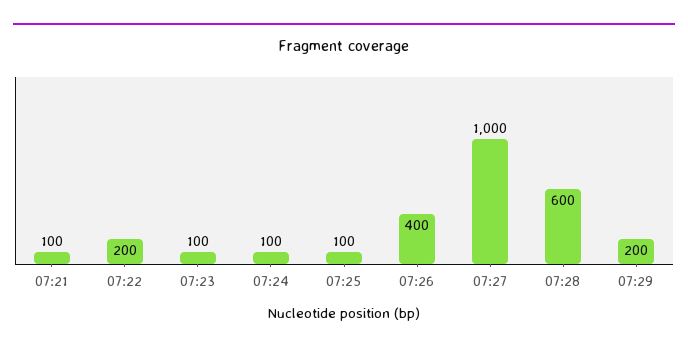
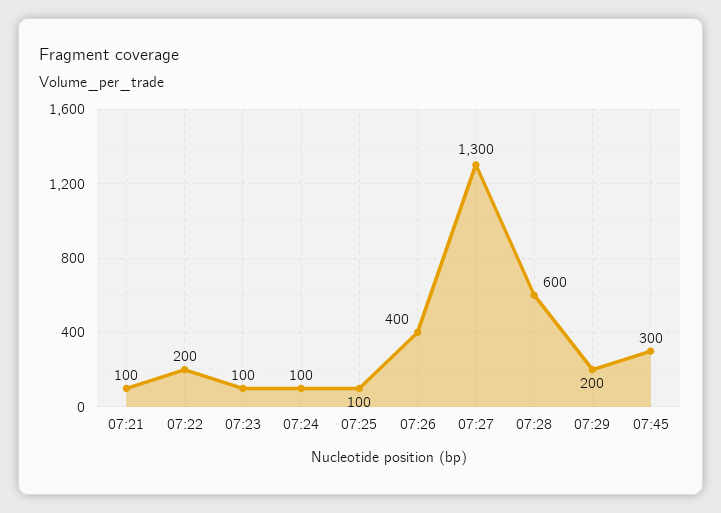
07:27: 1000 -> 1300
07:45: none -> 300

